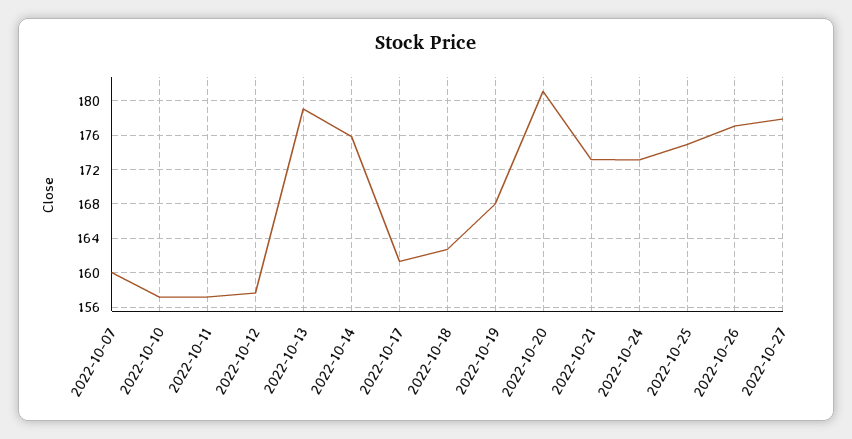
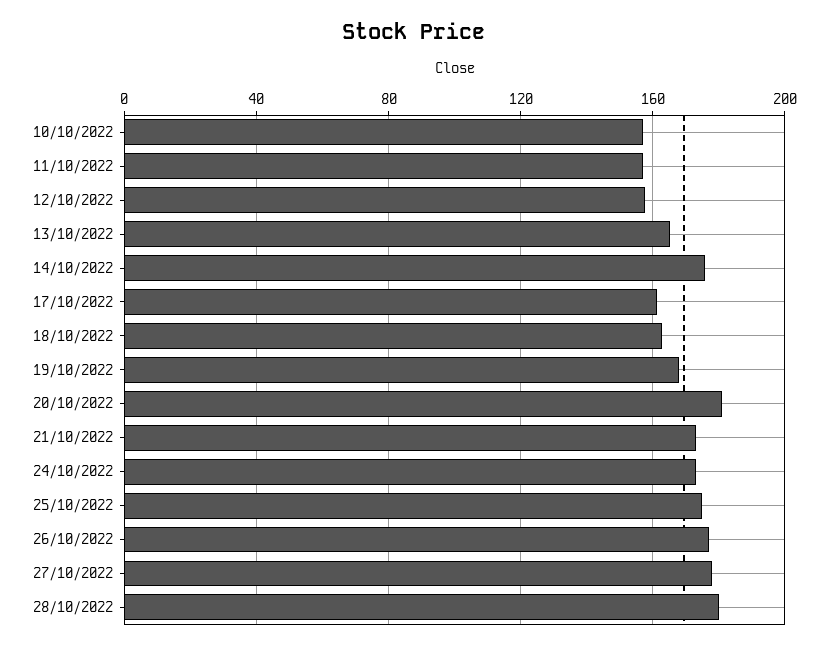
2022-10-07: 160 -> none
2022-10-13: 179 -> 165
28/10/2022: none -> 180

